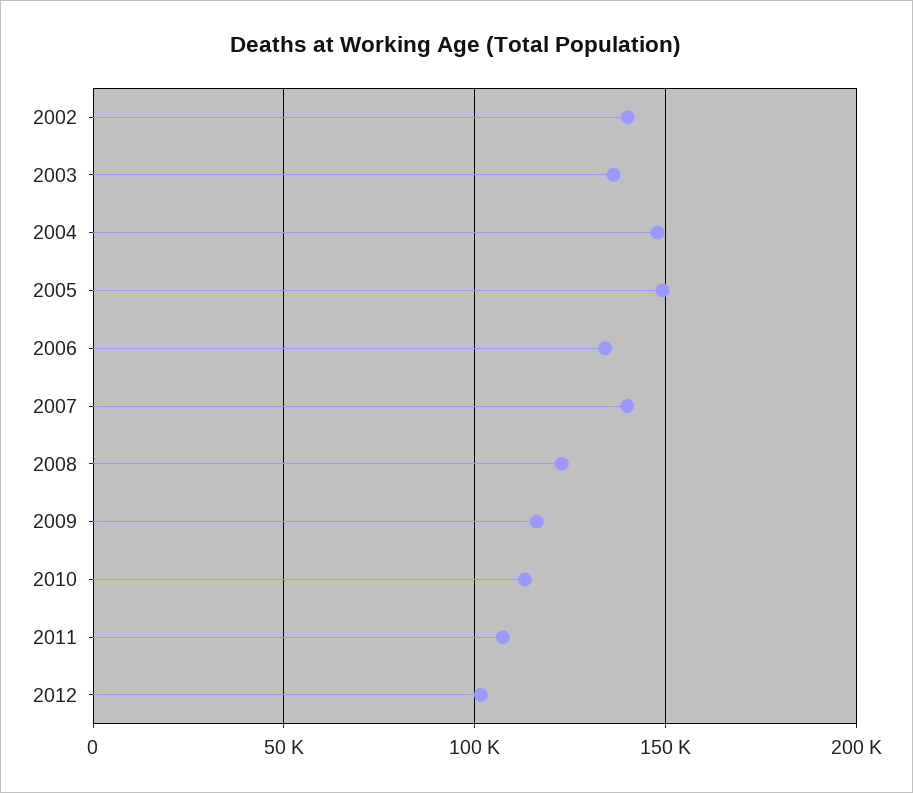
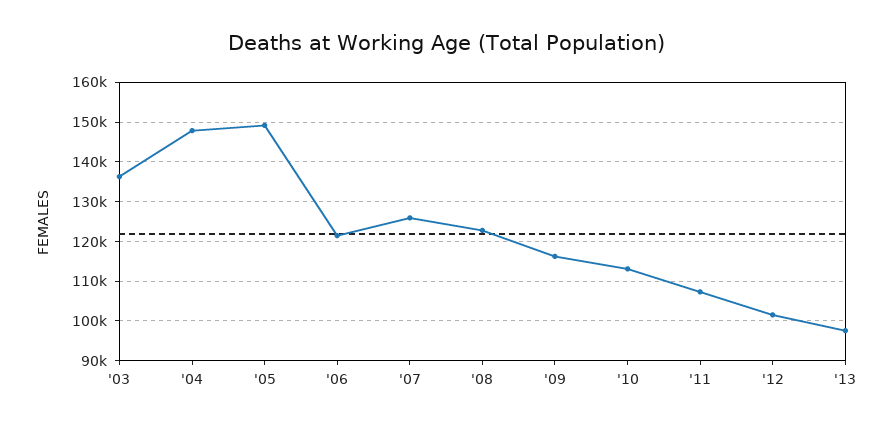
2002: 140000 -> none
2006: 135000 -> 122000
2007: 140000 -> 126000
'13: none -> 98000

